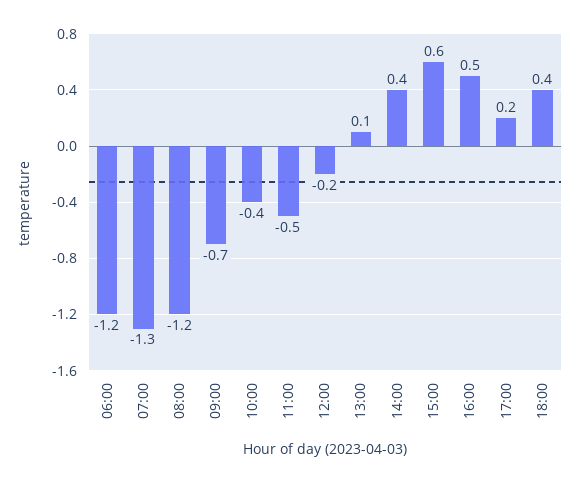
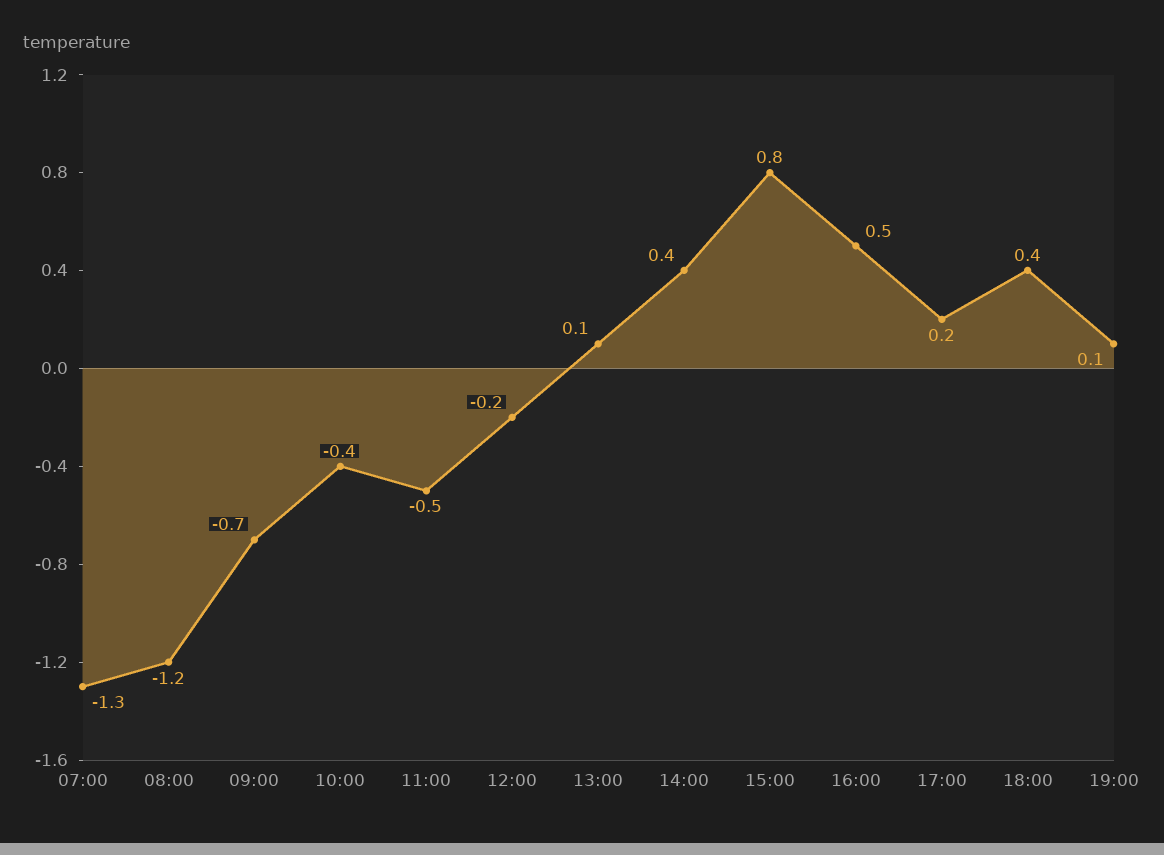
06:00: -1.2 -> none
15:00: 0.6 -> 0.8
19:00: none -> 0.1

